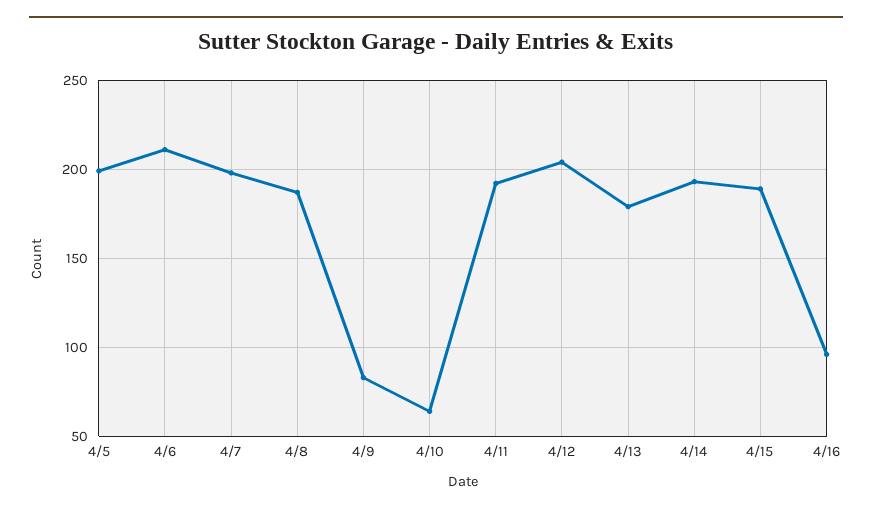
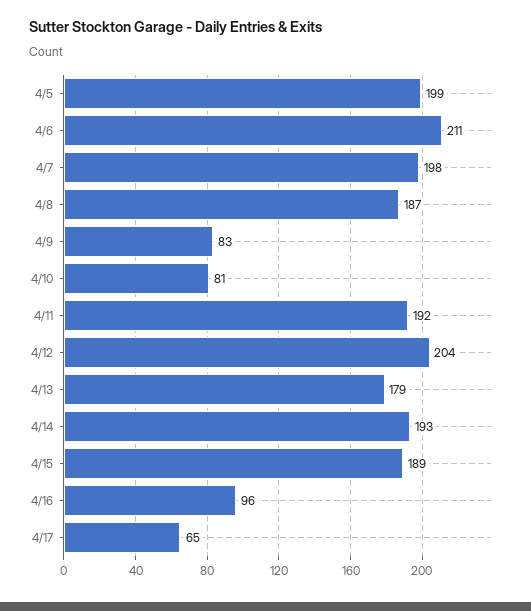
4/10: 65 -> 81
4/17: none -> 65

